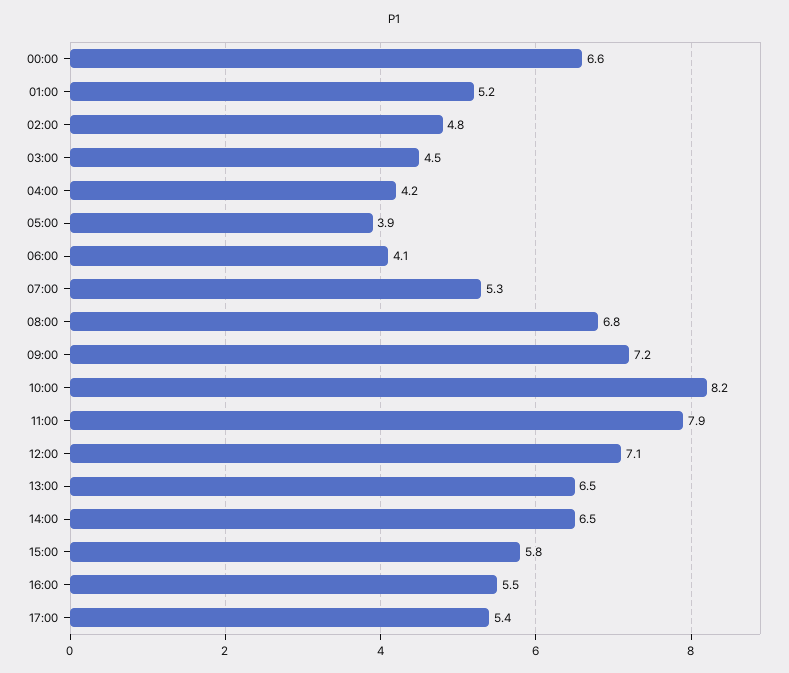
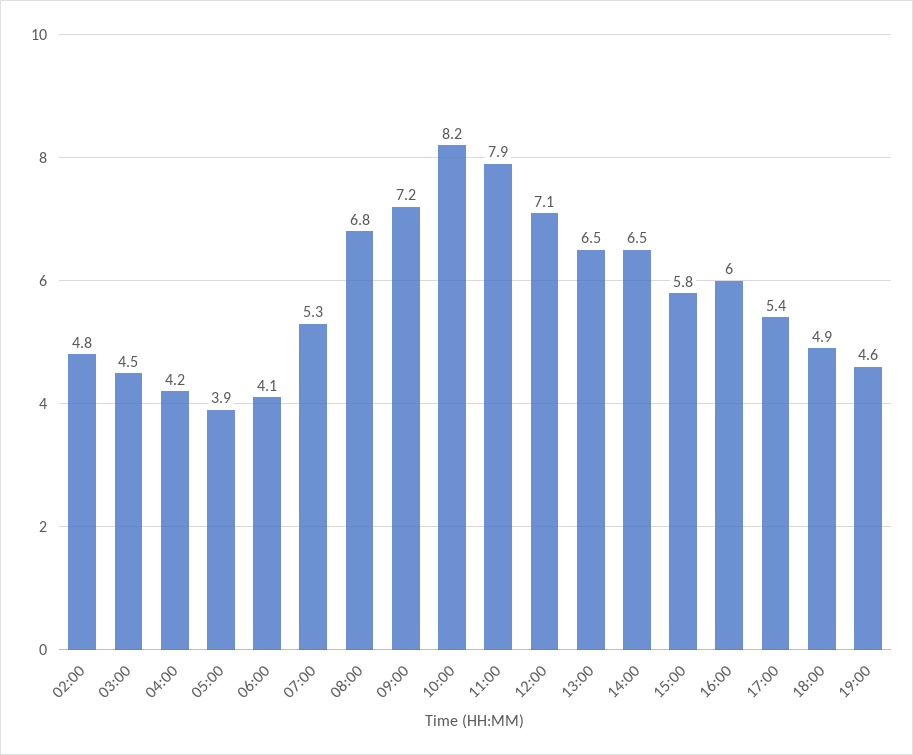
00:00: 6.6 -> none
01:00: 5.2 -> none
16:00: 5.5 -> 6
18:00: none -> 4.9
19:00: none -> 4.6

